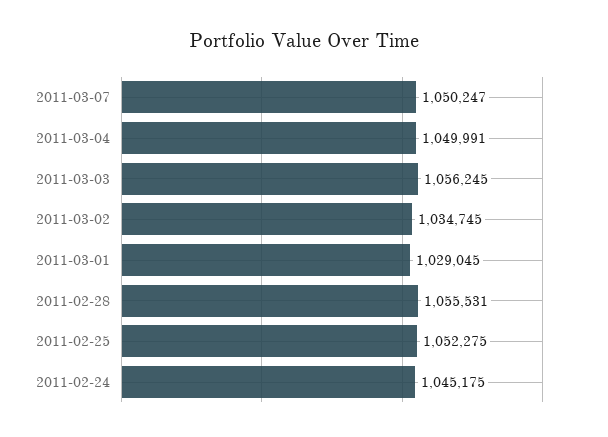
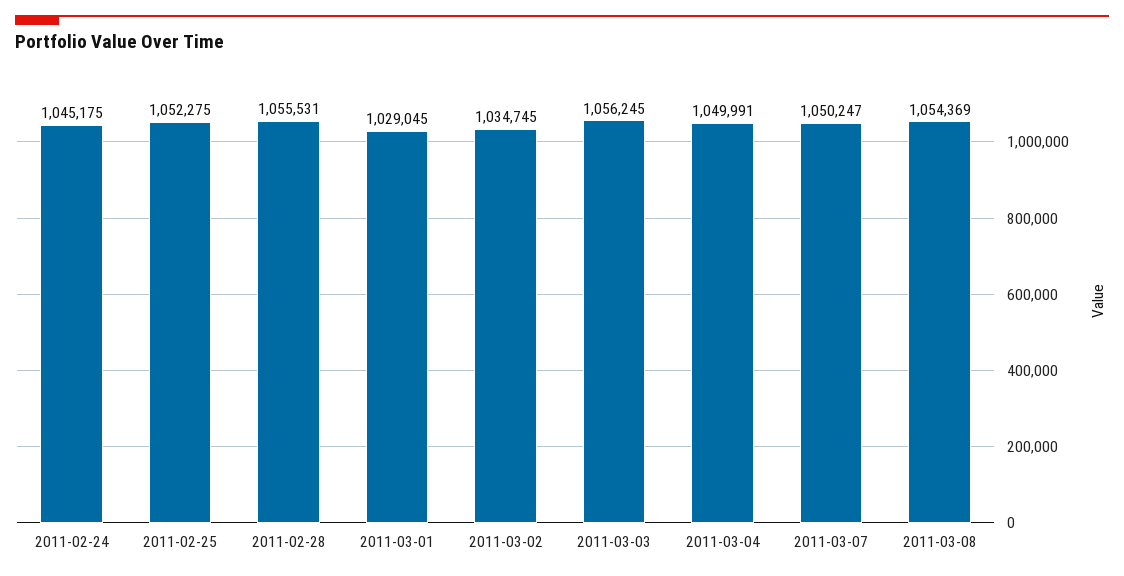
2011-03-08: none -> 1054369

